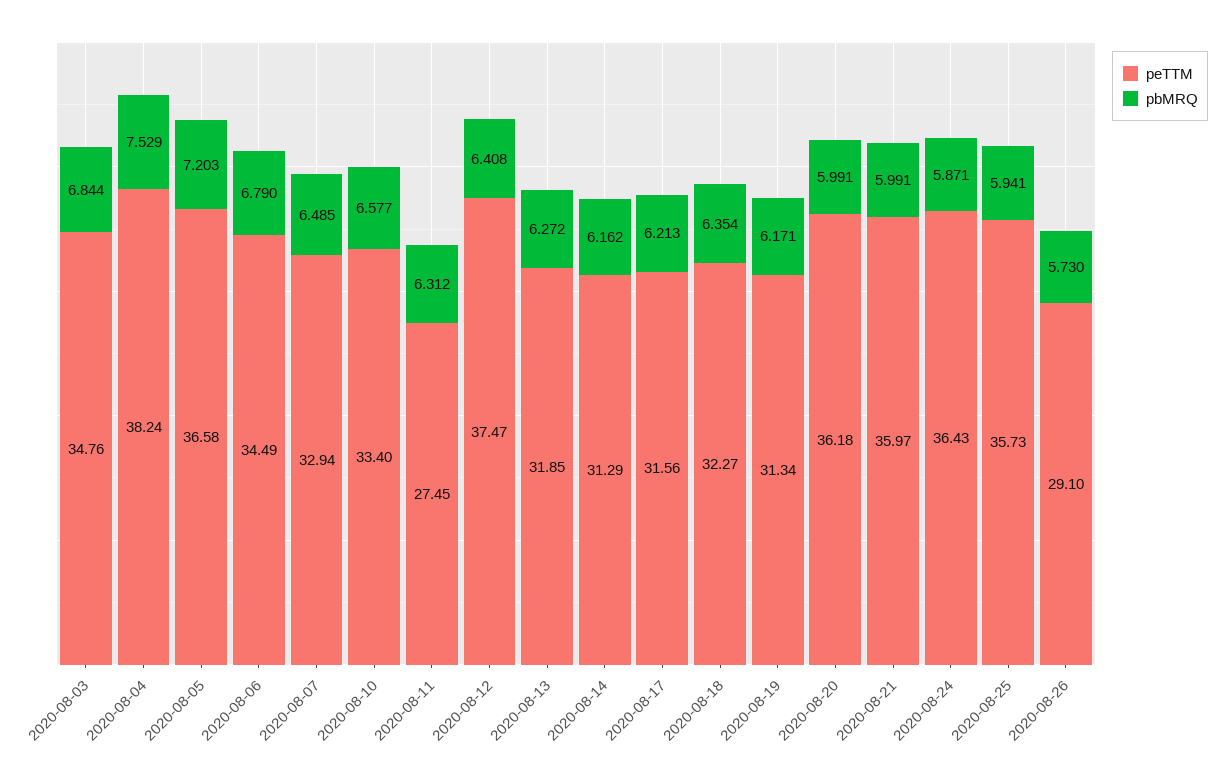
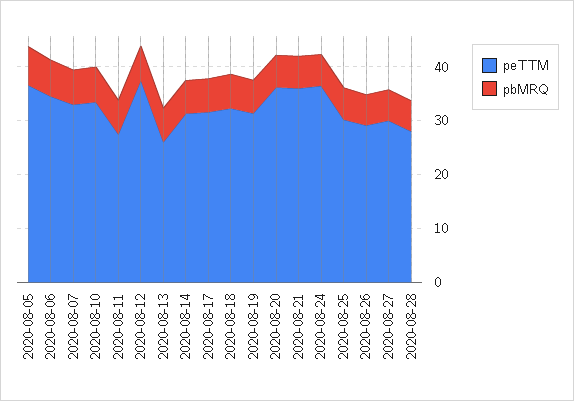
peTTM, 2020-08-03: 34.76 -> none
pbMRQ, 2020-08-03: 6.844 -> none
peTTM, 2020-08-04: 38.24 -> none
pbMRQ, 2020-08-04: 7.529 -> none
peTTM, 2020-08-13: 31.85 -> 26
peTTM, 2020-08-25: 35.73 -> 30
peTTM, 2020-08-27: none -> 30
pbMRQ, 2020-08-27: none -> 6
peTTM, 2020-08-28: none -> 28
pbMRQ, 2020-08-28: none -> 6

